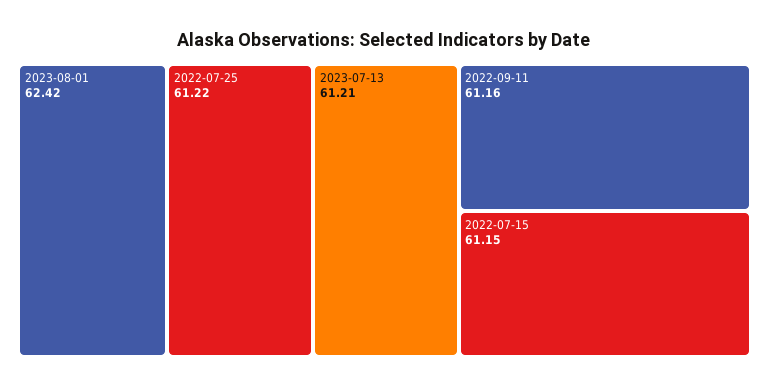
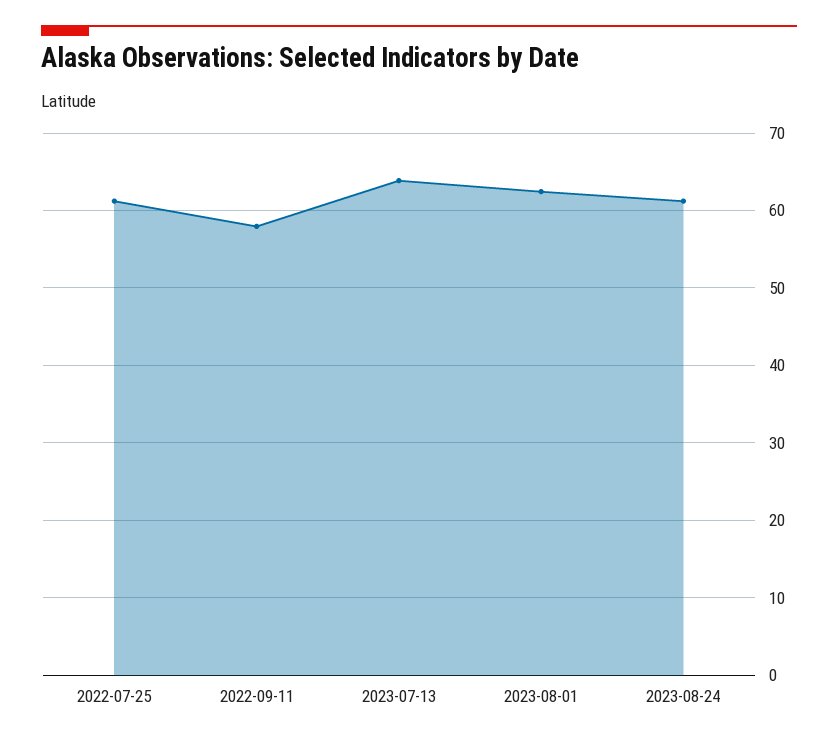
2023-07-13: 61.21 -> 64
2022-09-11: 61.16 -> 58
2022-07-15: 61.15 -> none
2023-08-24: none -> 61

